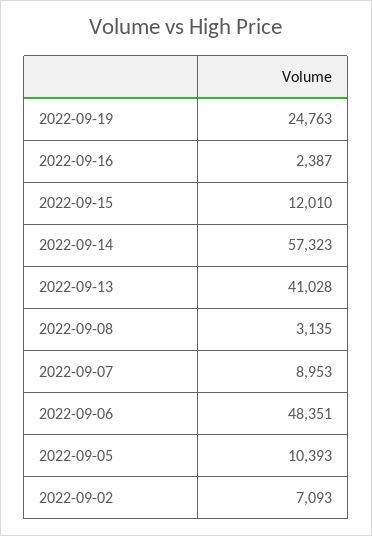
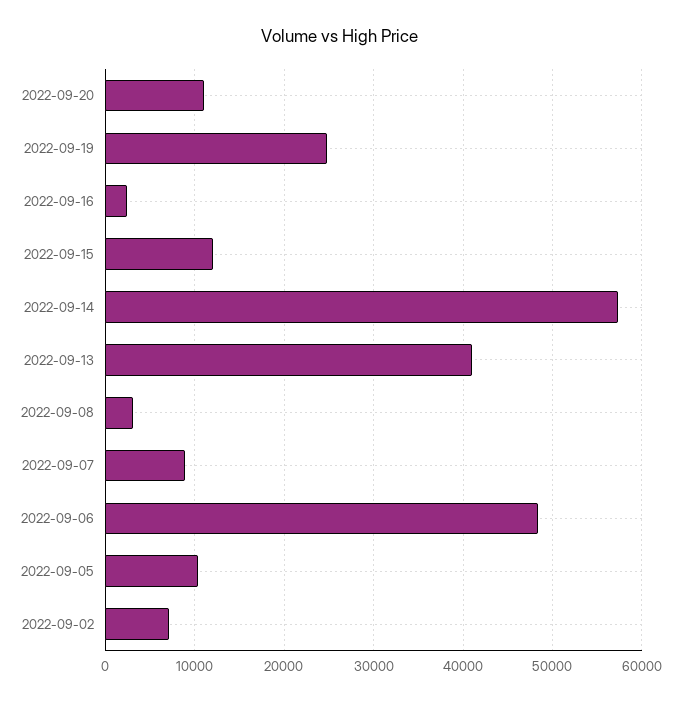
2022-09-20: none -> 11000

